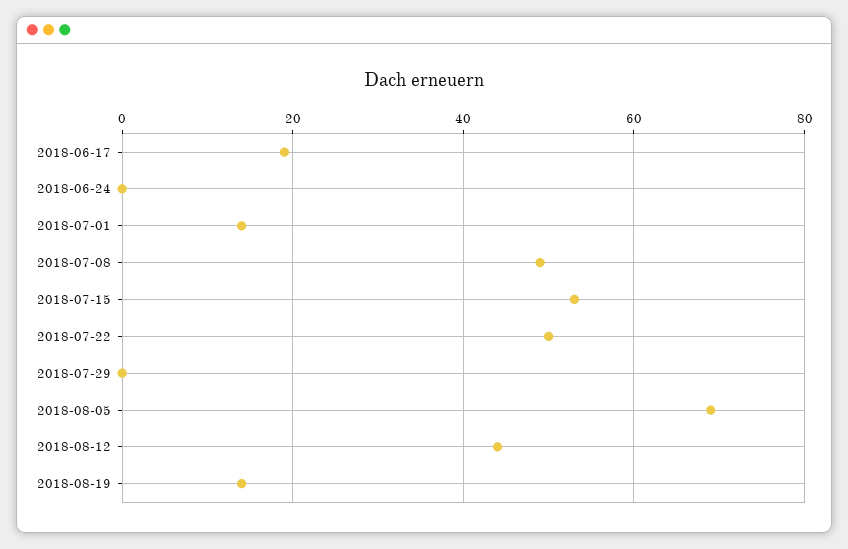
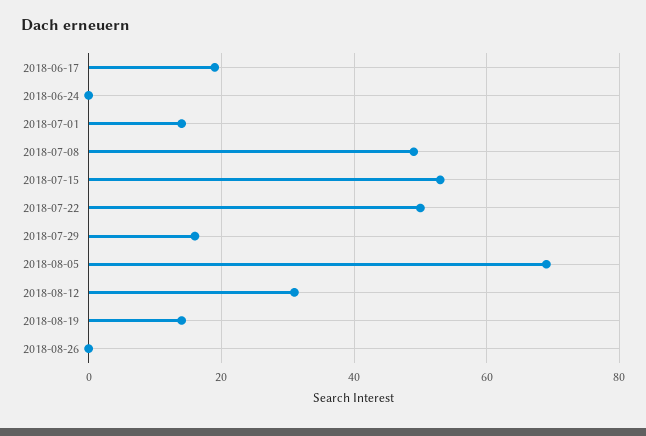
2018-07-29: 0 -> 15
2018-08-12: 45 -> 30
2018-08-26: none -> 0

